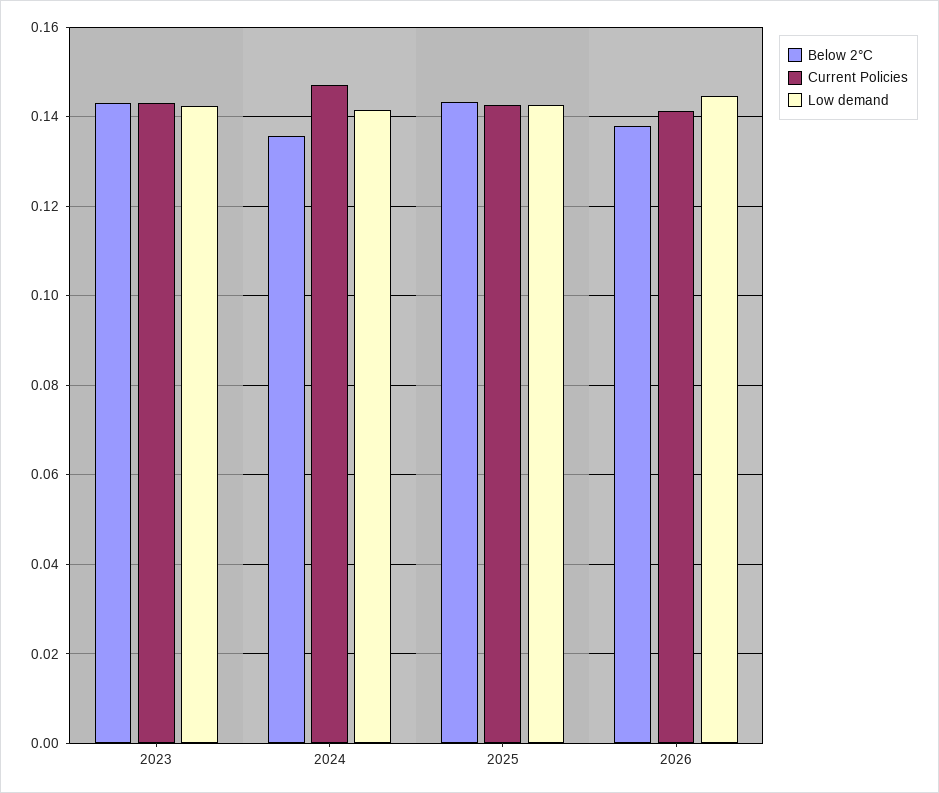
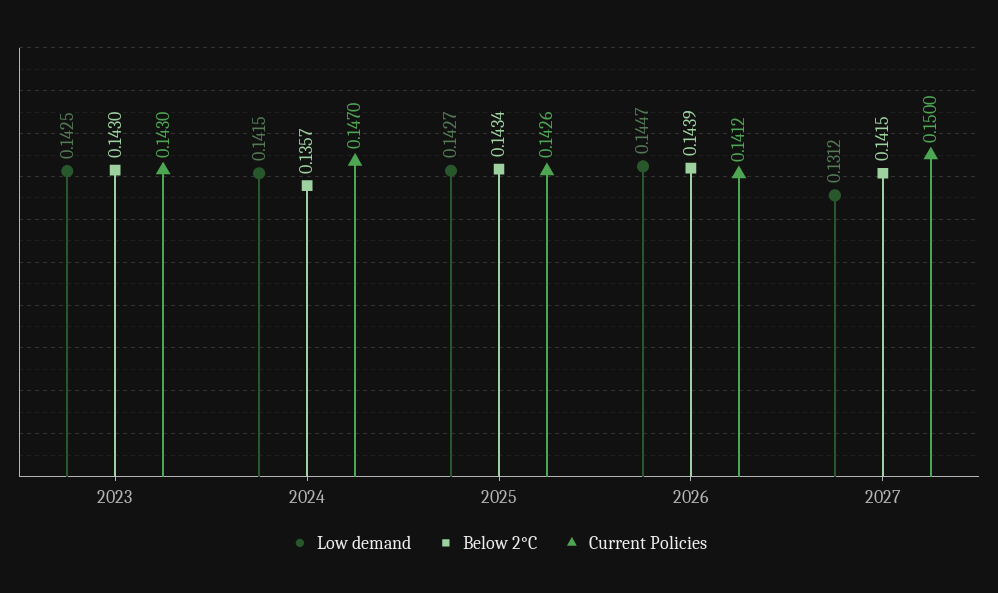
Below 2°C, 2026: 0.138 -> 0.1439
Low demand, 2027: none -> 0.1312
Below 2°C, 2027: none -> 0.1415
Current Policies, 2027: none -> 0.15

